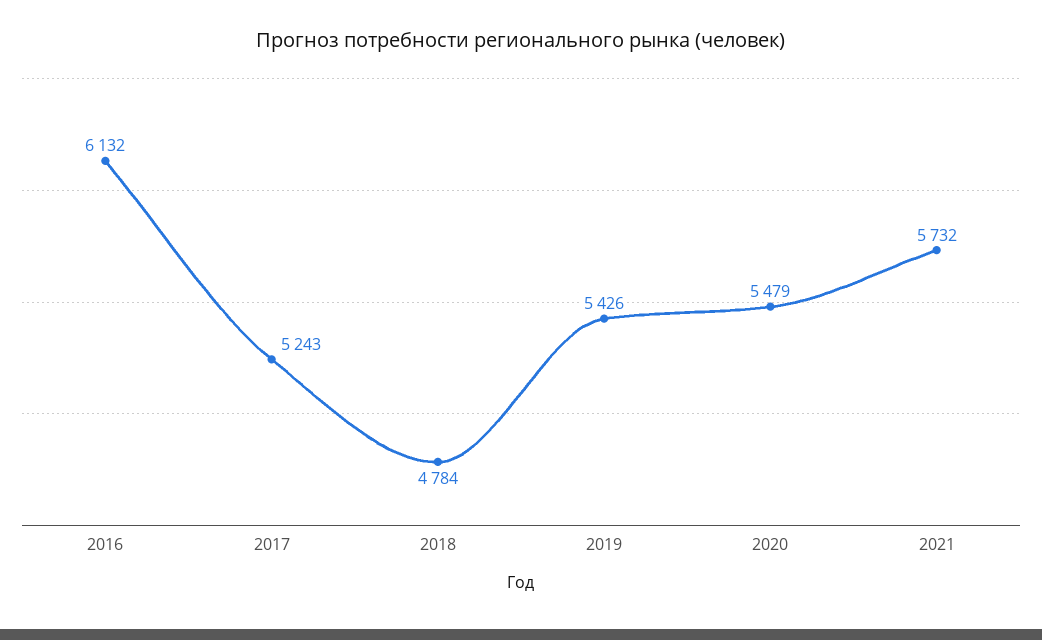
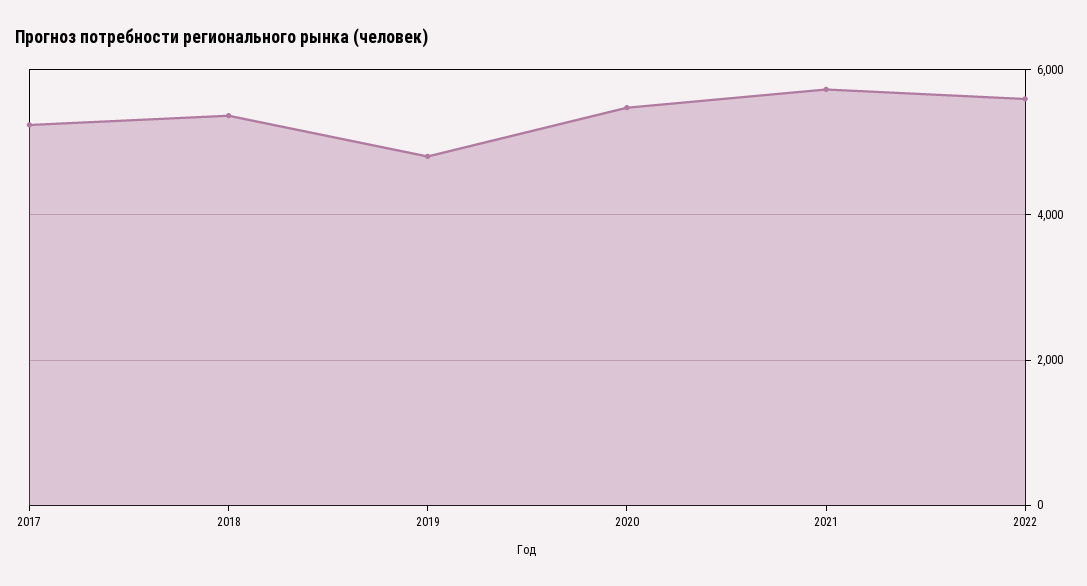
2016: 6132 -> none
2018: 4784 -> 5400
2019: 5426 -> 4800
2022: none -> 5600

